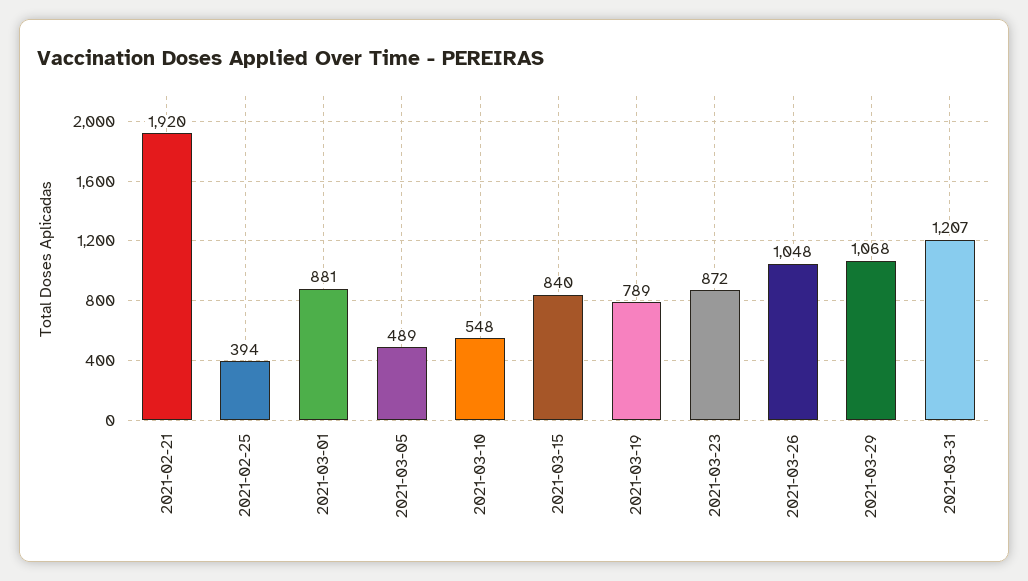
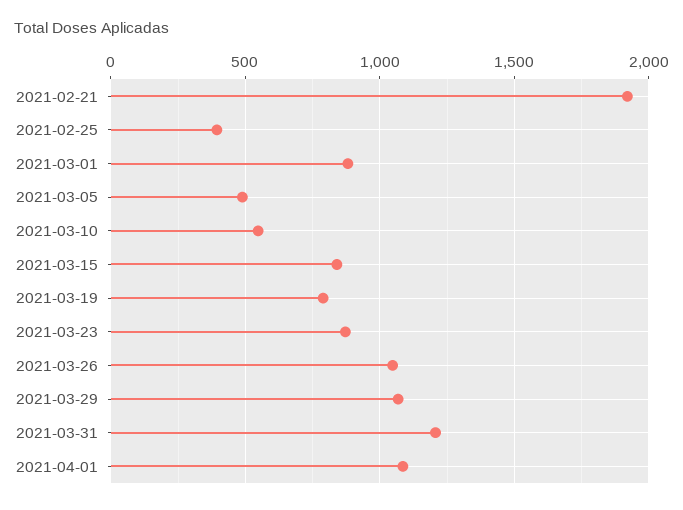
2021-04-01: none -> 1100

